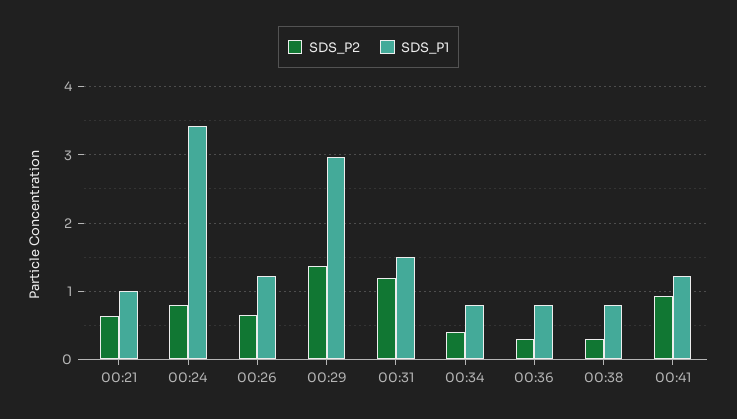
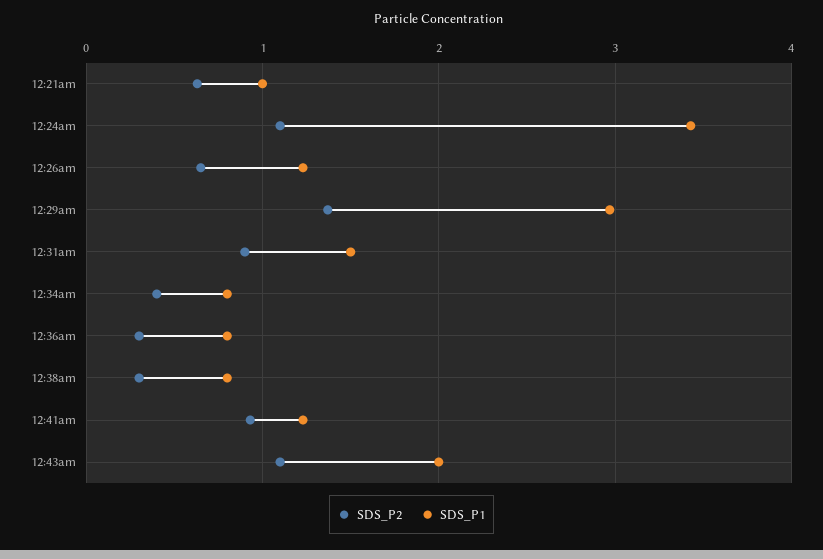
SDS_P2, 00:24: 0.8 -> 1.1
SDS_P2, 00:31: 1.2 -> 0.9
SDS_P2, 12:43am: none -> 1.1
SDS_P1, 12:43am: none -> 2

